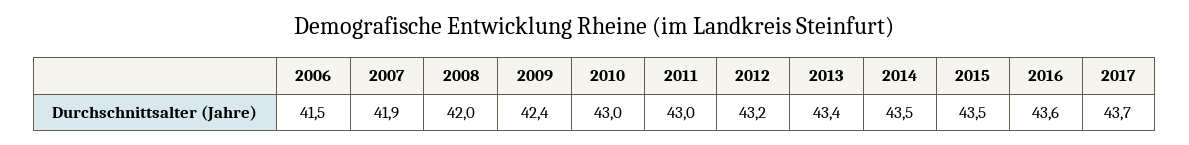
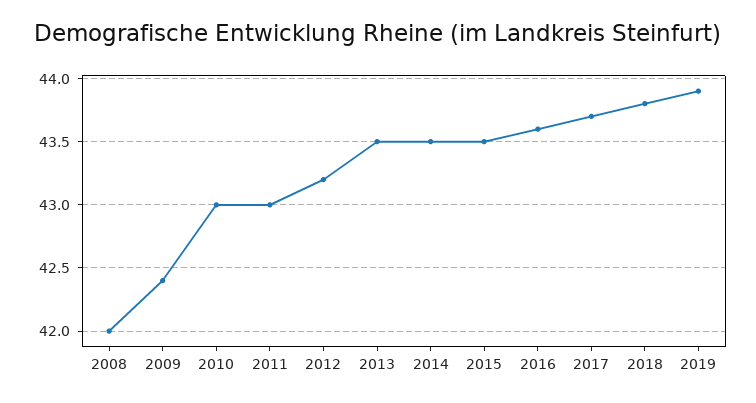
2006: 41.5 -> none
2007: 41.9 -> none
2013: 43.4 -> 43.5
2018: none -> 43.8
2019: none -> 43.9

